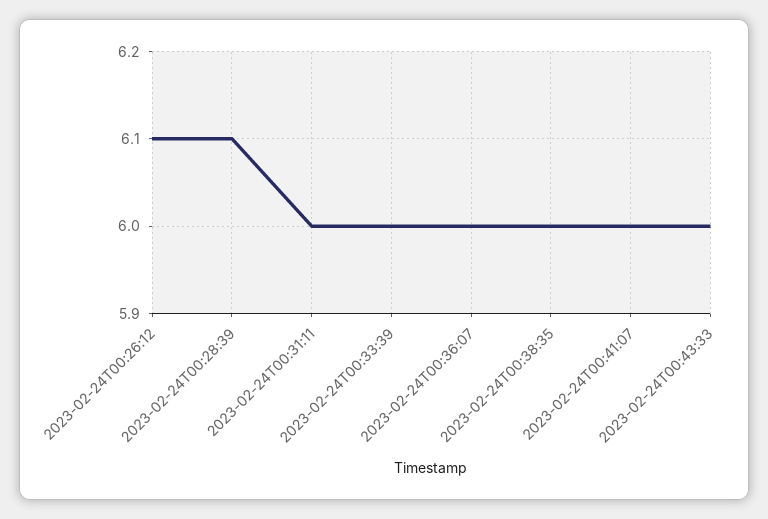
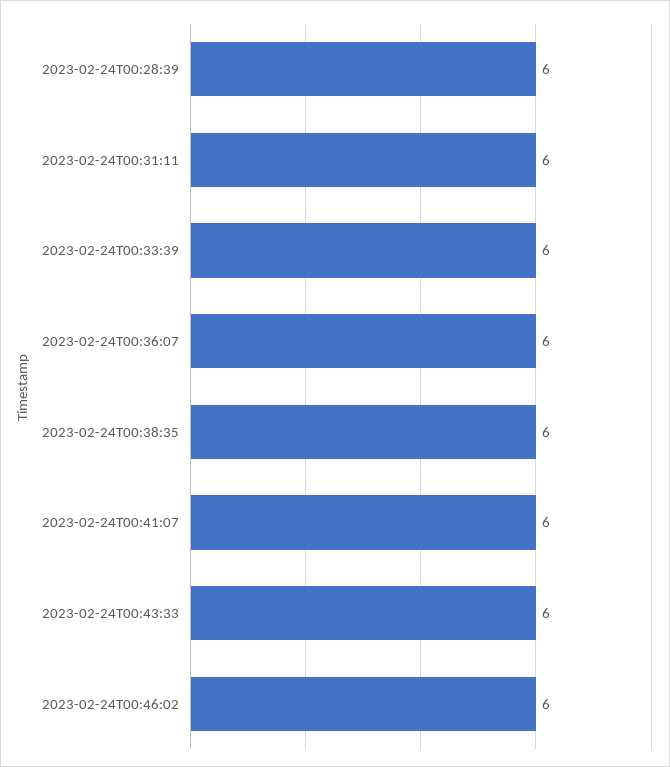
2023-02-24T00:26:12: 6.1 -> none
2023-02-24T00:28:39: 6.1 -> 6
2023-02-24T00:46:02: none -> 6

